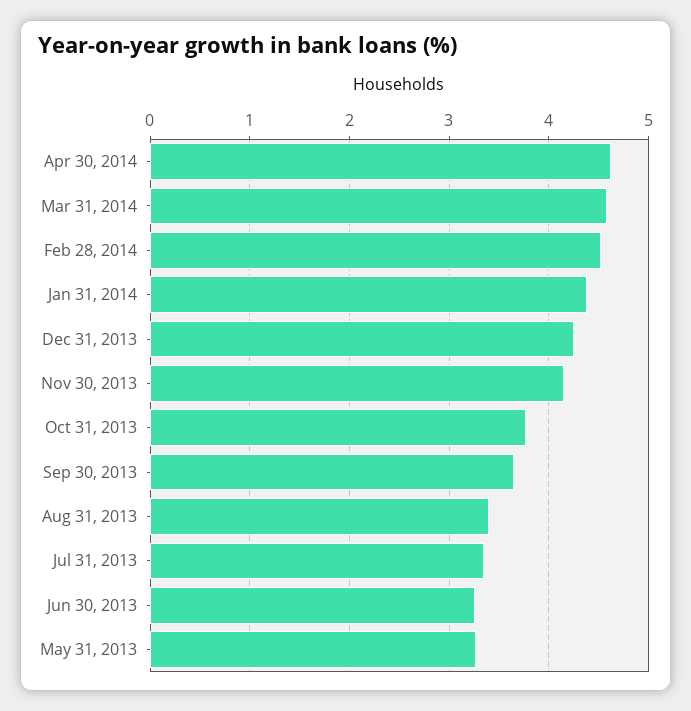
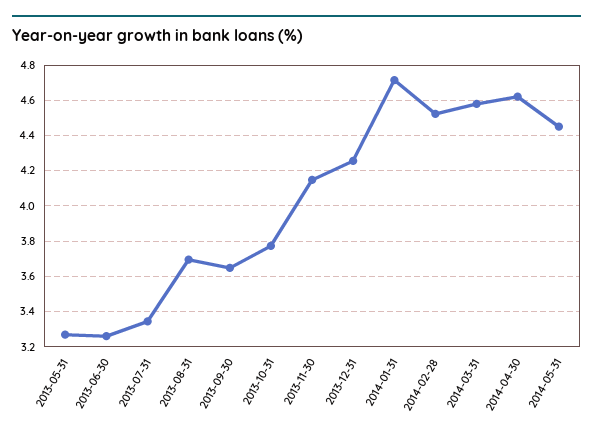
Jan 31, 2014: 4.4 -> 4.7
Aug 31, 2013: 3.4 -> 3.7
2014-05-31: none -> 4.45

